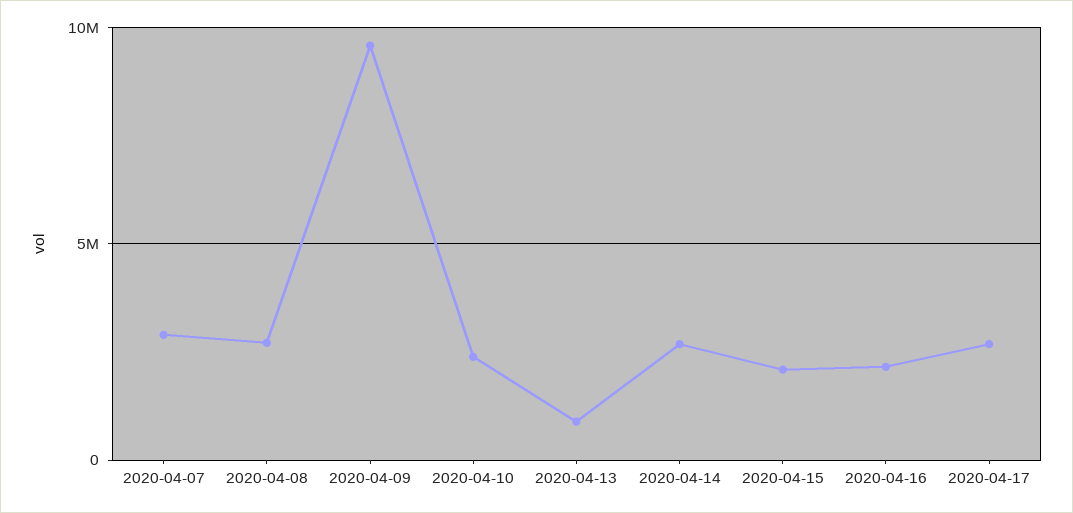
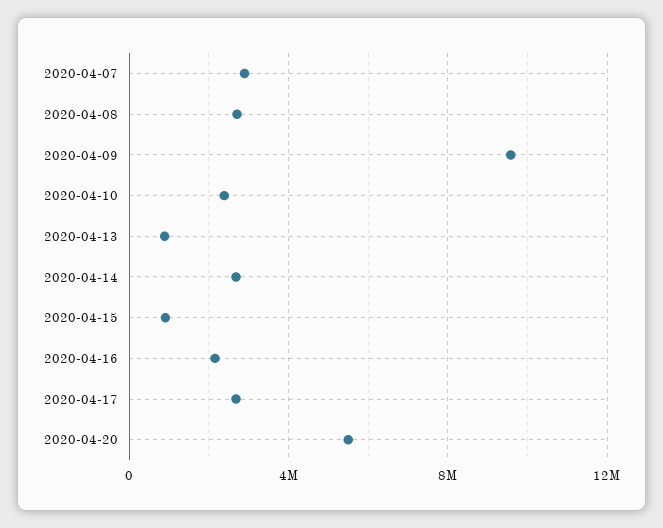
2020-04-15: 2000000 -> 1000000
2020-04-20: none -> 5500000

